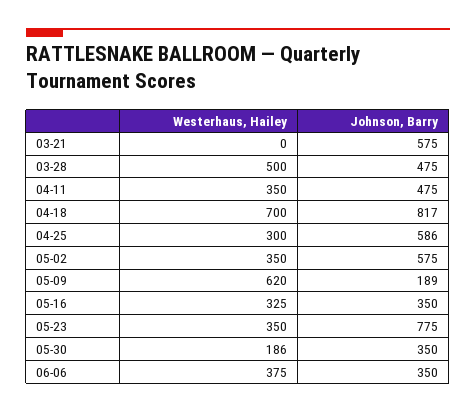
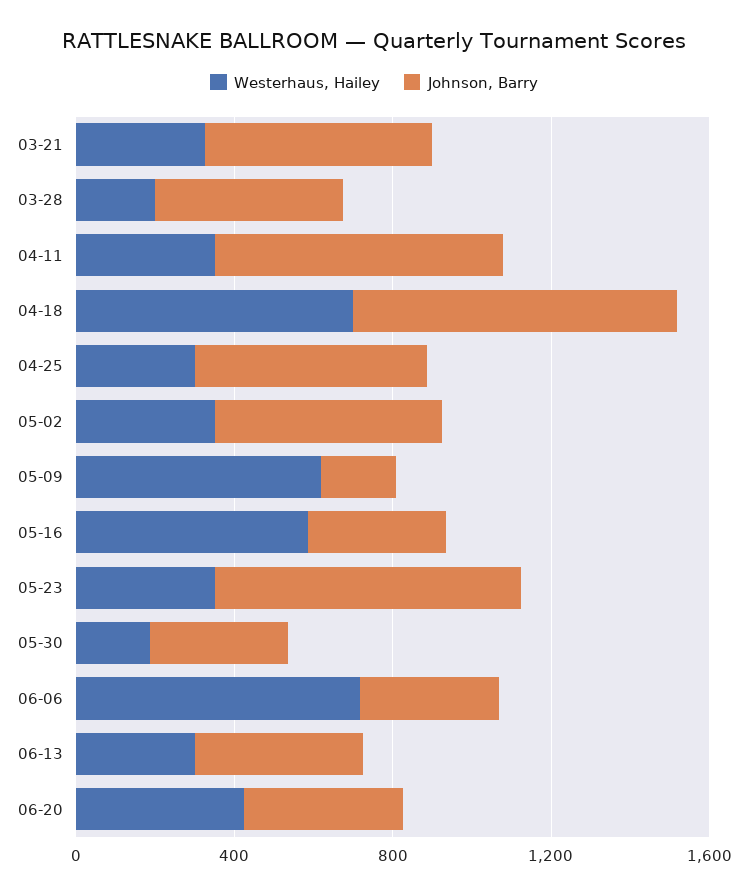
Westerhaus, Hailey, 03-21: 0 -> 300
Westerhaus, Hailey, 03-28: 500 -> 200
Johnson, Barry, 04-11: 475 -> 700
Westerhaus, Hailey, 05-16: 325 -> 600
Westerhaus, Hailey, 06-06: 375 -> 700
Westerhaus, Hailey, 06-13: none -> 300
Johnson, Barry, 06-13: none -> 400
Westerhaus, Hailey, 06-20: none -> 400
Johnson, Barry, 06-20: none -> 400

